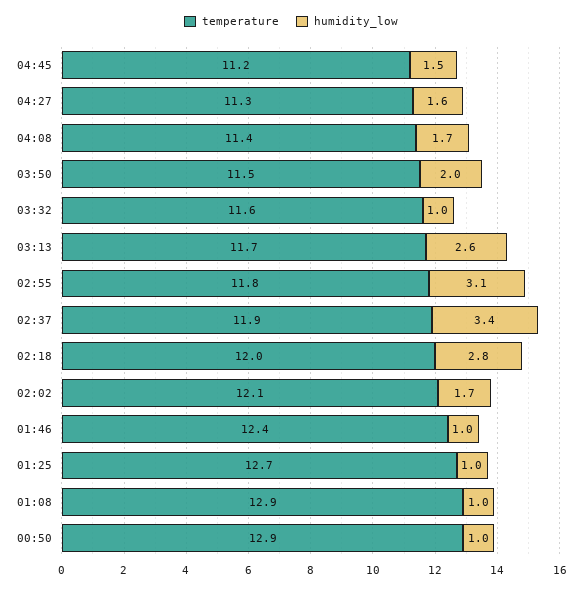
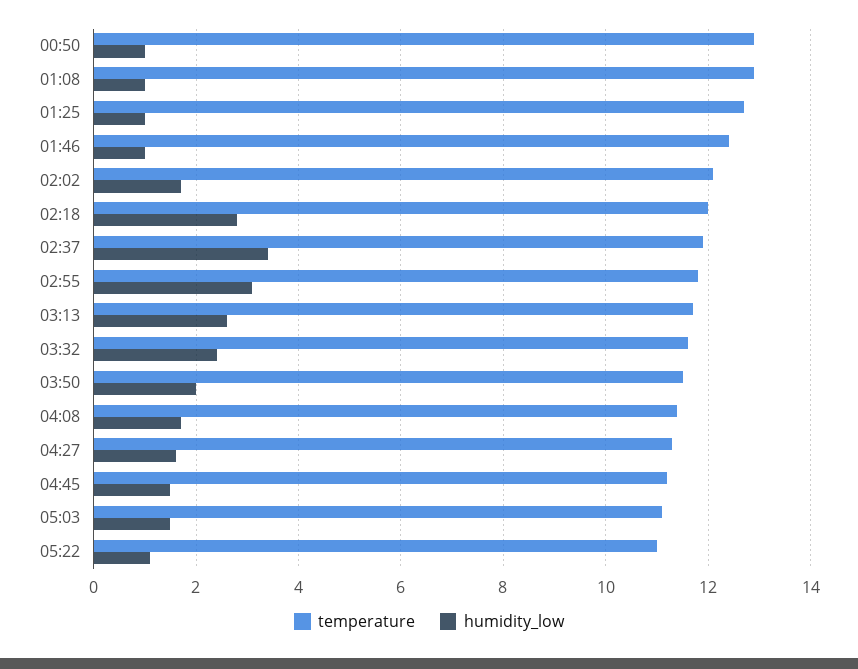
humidity_low, 03:32: 1 -> 2.5
temperature, 05:03: none -> 11
humidity_low, 05:03: none -> 1.5
temperature, 05:22: none -> 11
humidity_low, 05:22: none -> 1

